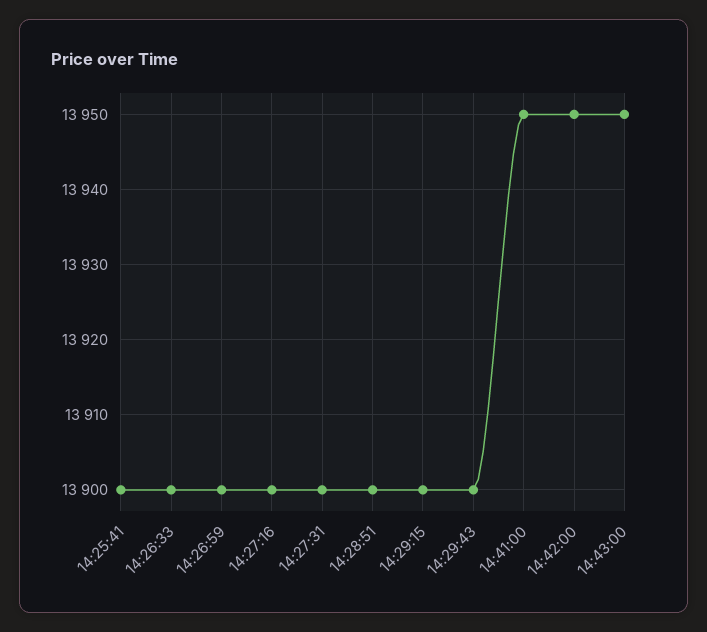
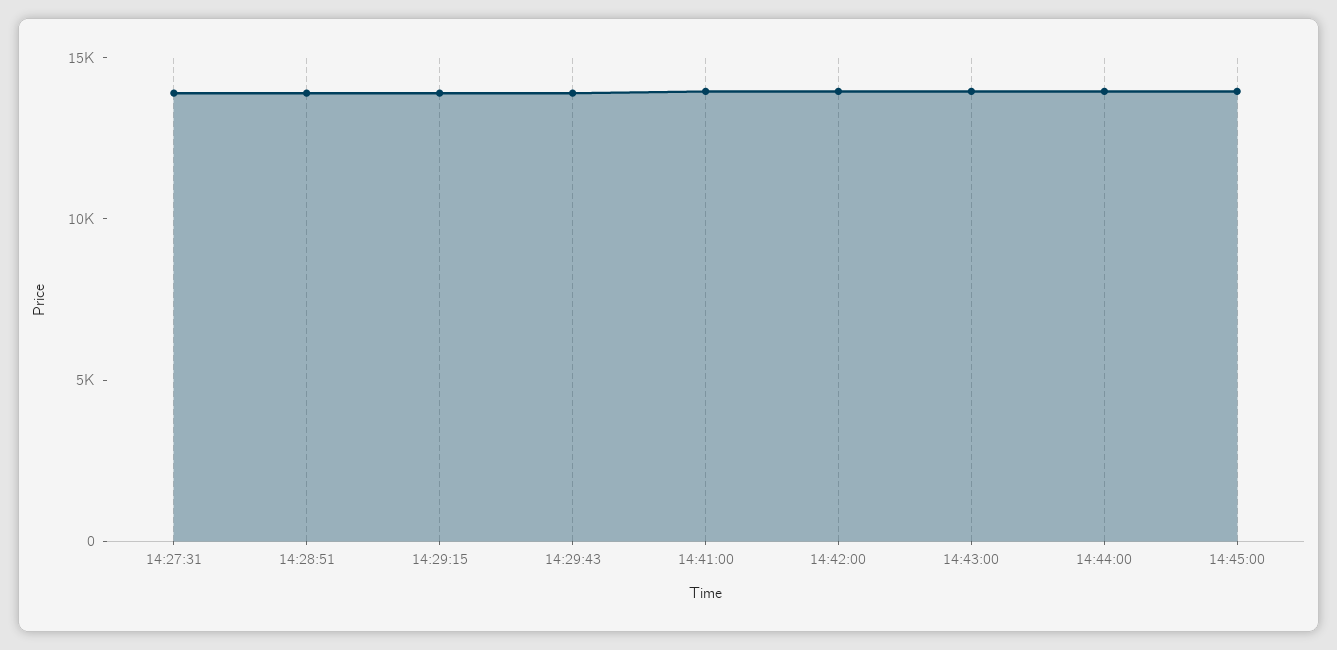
14:25:41: 13900 -> none
14:26:33: 13900 -> none
14:26:59: 13900 -> none
14:27:16: 13900 -> none
14:44:00: none -> 14000
14:45:00: none -> 14000

